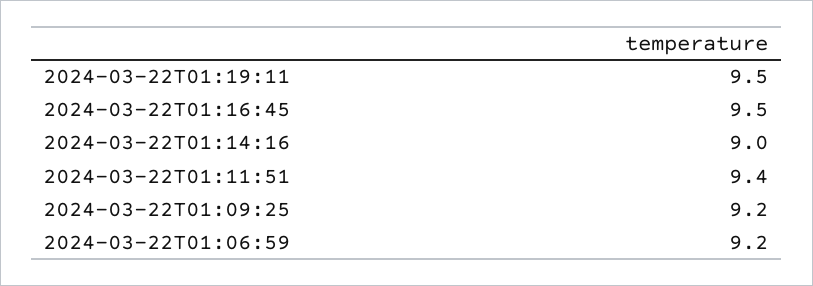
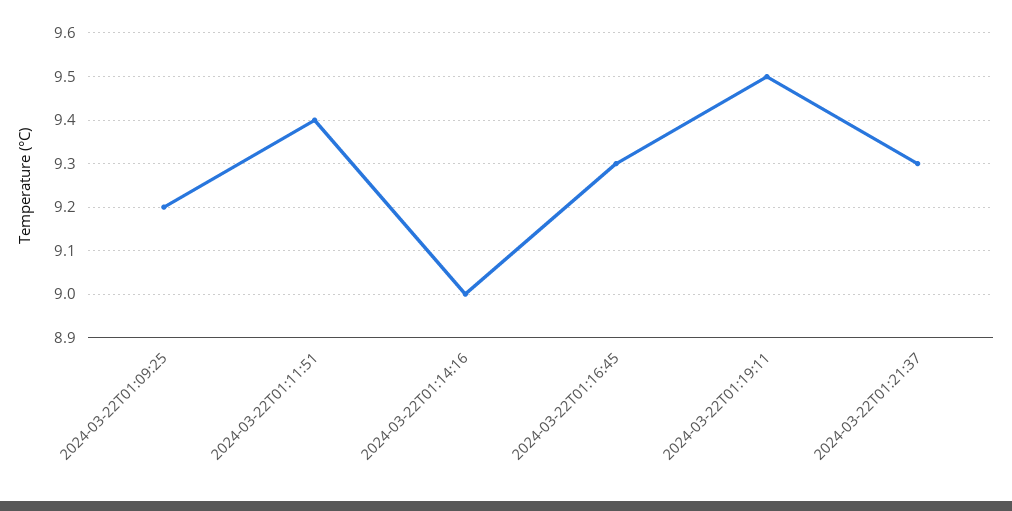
2024-03-22T01:16:45: 9.5 -> 9.3
2024-03-22T01:06:59: 9.2 -> none
2024-03-22T01:21:37: none -> 9.3

